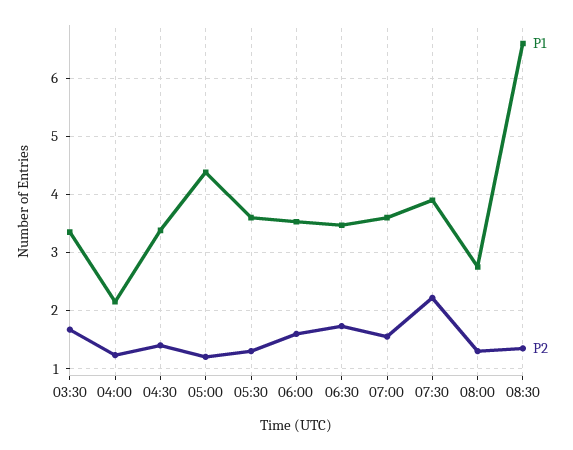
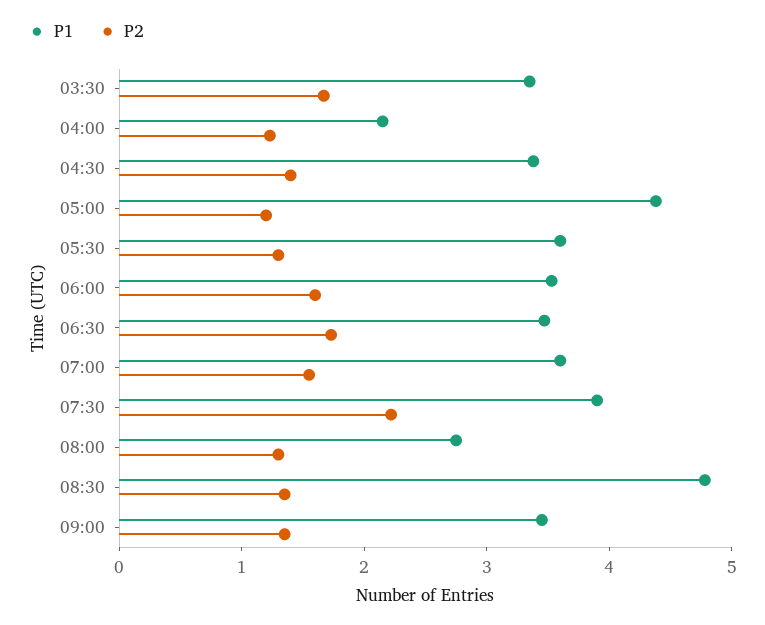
P1, 08:30: 6.6 -> 4.8
P1, 09:00: none -> 3.4
P2, 09:00: none -> 1.4

